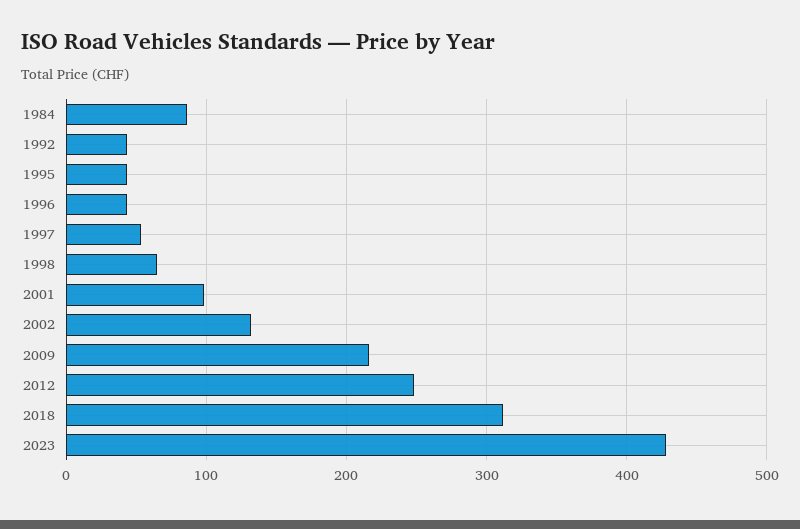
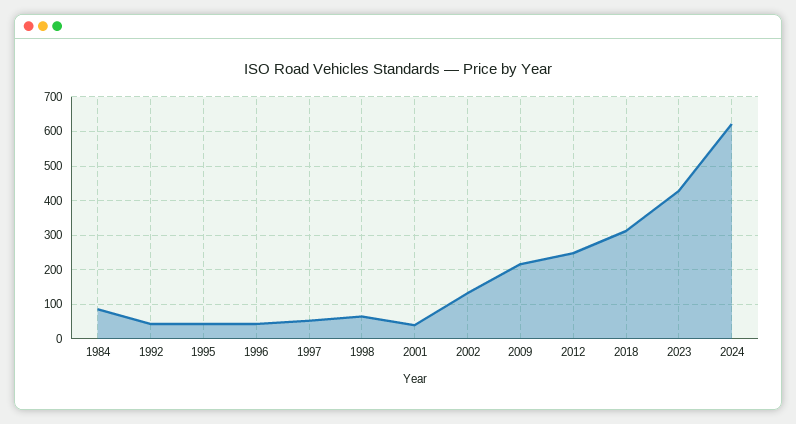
2001: 100 -> 40
2024: none -> 620

